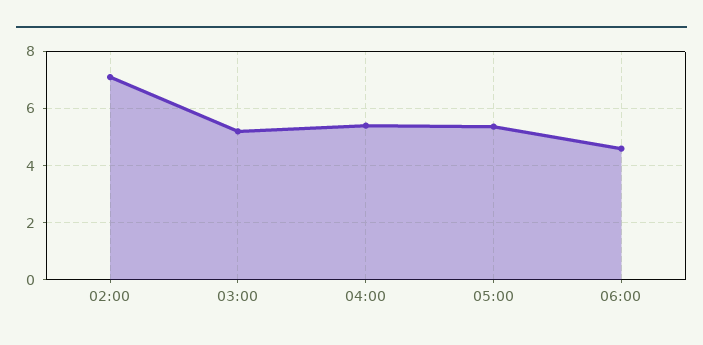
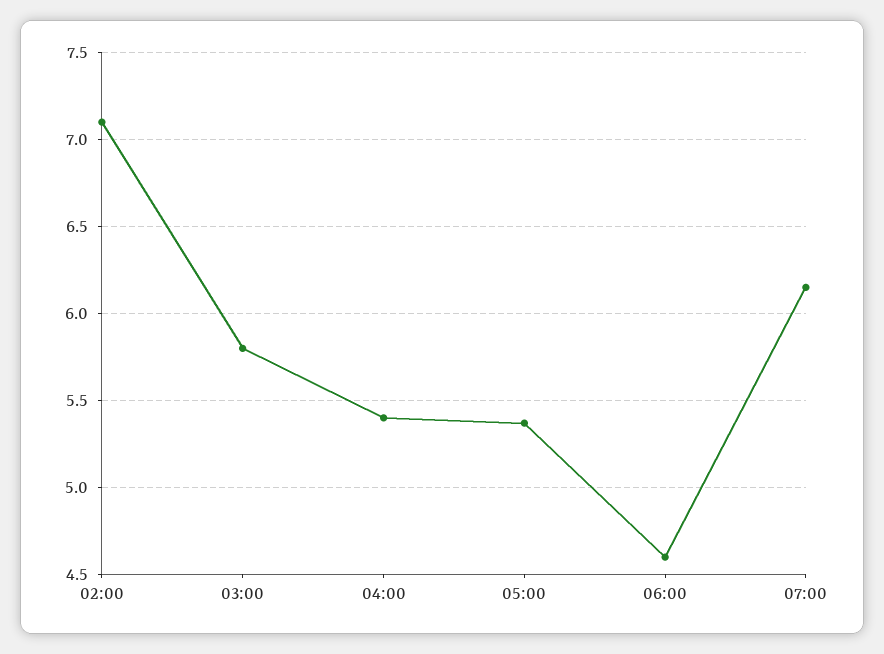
03:00: 5.25 -> 5.8
07:00: none -> 6.15

